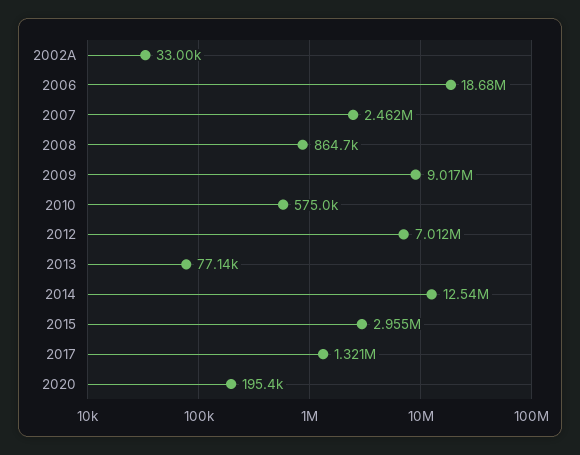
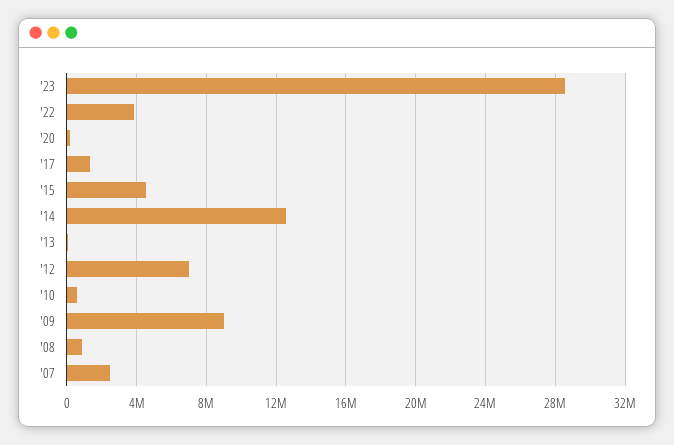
2002A: 33000 -> none
2006: 18680000 -> none
2015: 2955000 -> 4500000
'23: none -> 28500000
'22: none -> 4000000

